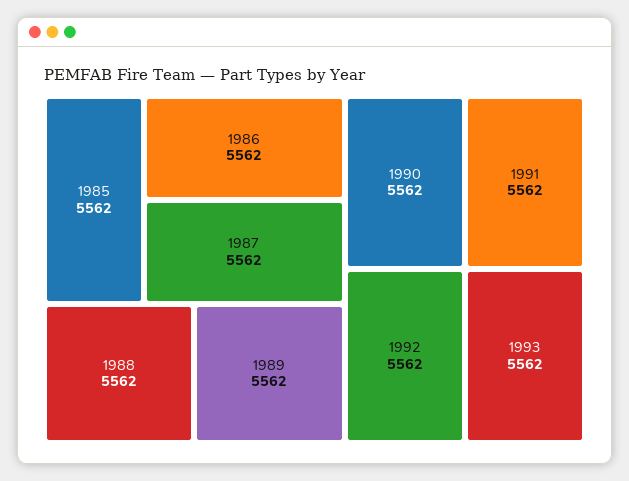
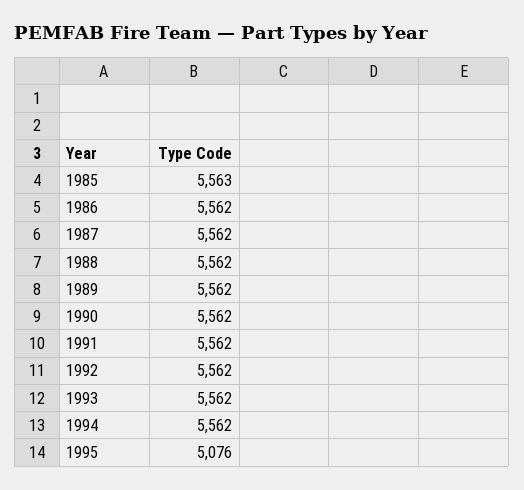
1985: 5562 -> 5563
1994: none -> 5562
1995: none -> 5076

